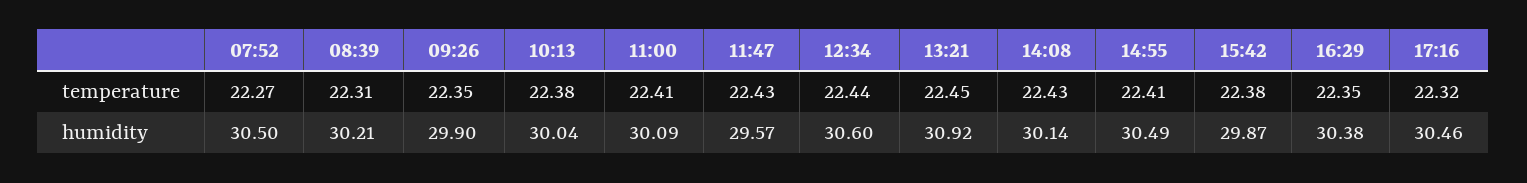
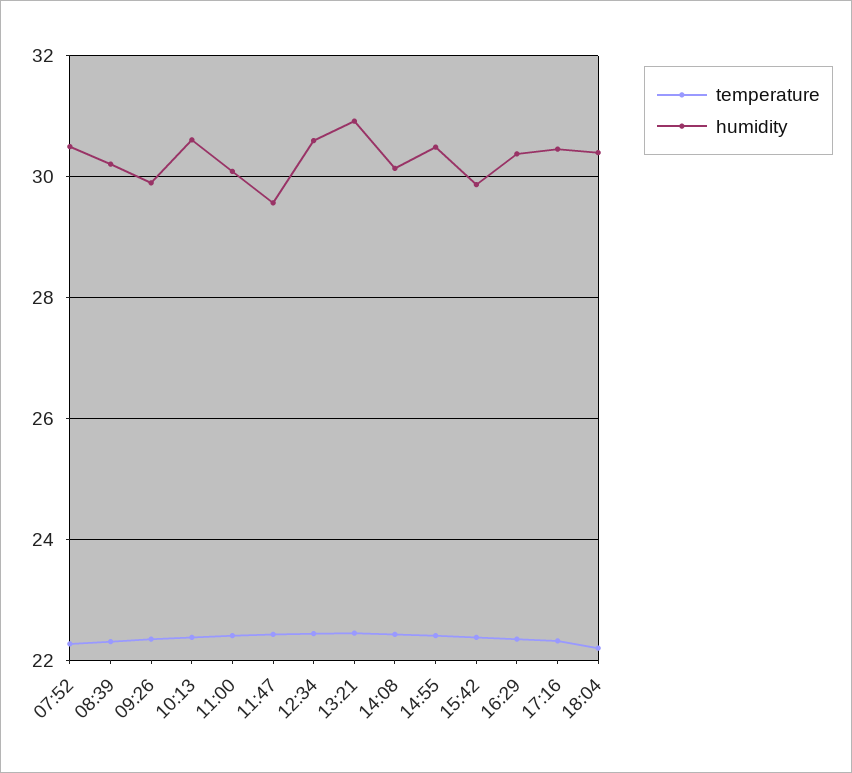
humidity, 10:13: 30.04 -> 30.6
temperature, 18:04: none -> 22.2
humidity, 18:04: none -> 30.4

